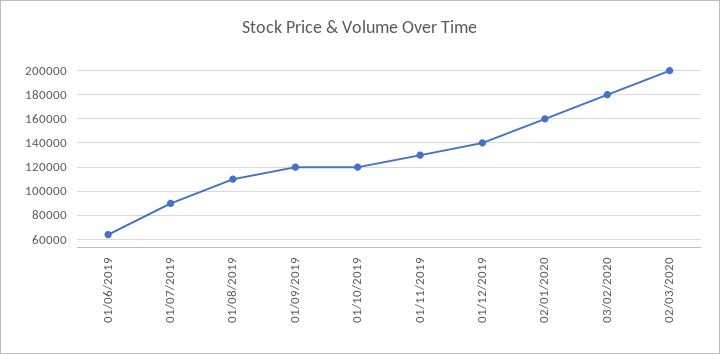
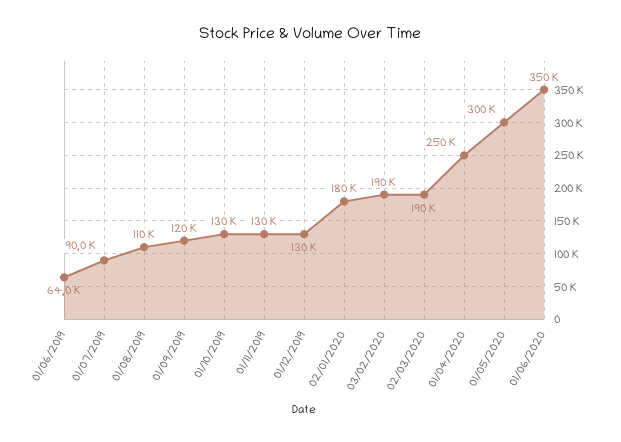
01/10/2019: 120000 -> 130000
01/12/2019: 140000 -> 130000
02/01/2020: 160000 -> 180000
03/02/2020: 180000 -> 190000
02/03/2020: 200000 -> 190000
01/04/2020: none -> 250000
01/05/2020: none -> 300000
01/06/2020: none -> 350000

